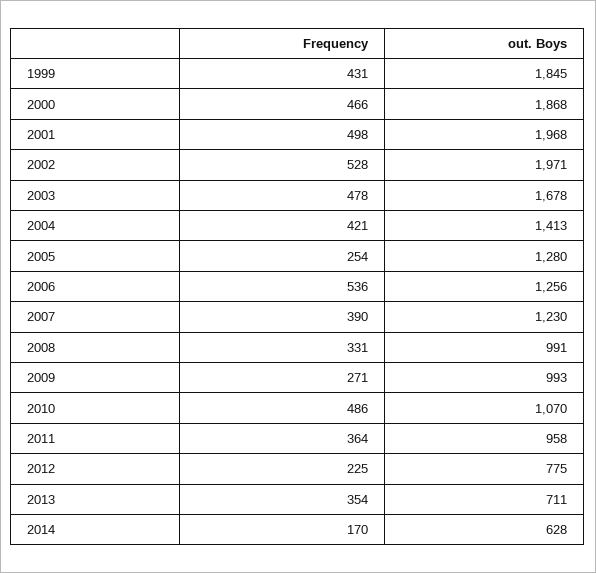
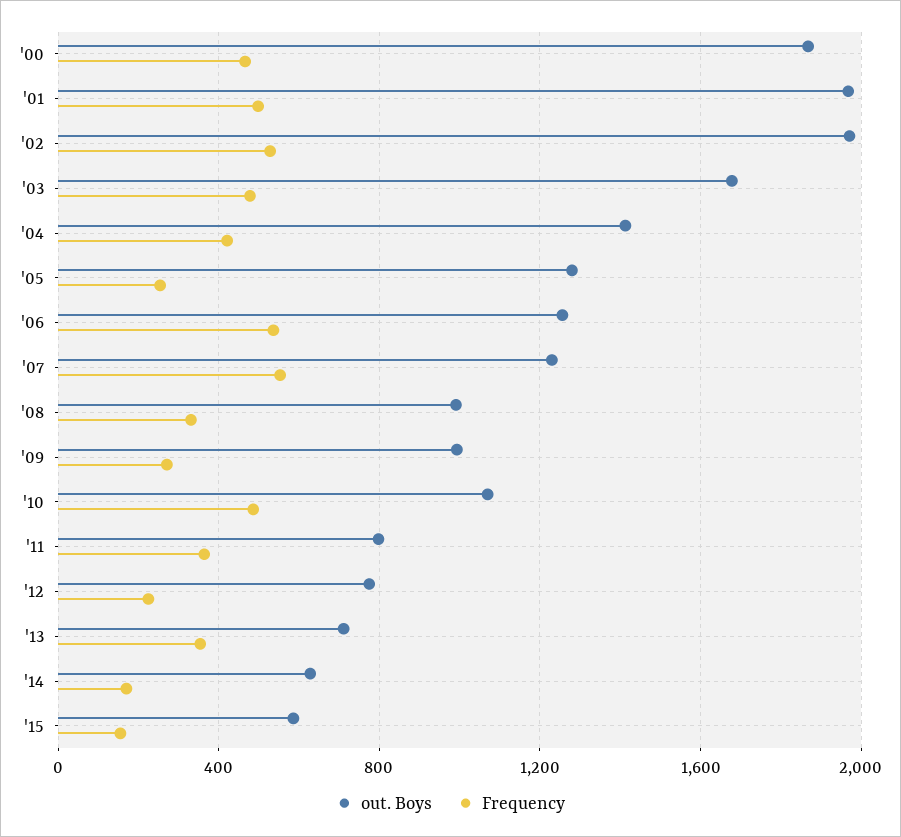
Frequency, 1999: 431 -> none
out. Boys, 1999: 1845 -> none
Frequency, 2007: 390 -> 550
out. Boys, 2011: 958 -> 800
out. Boys, '15: none -> 600
Frequency, '15: none -> 150

